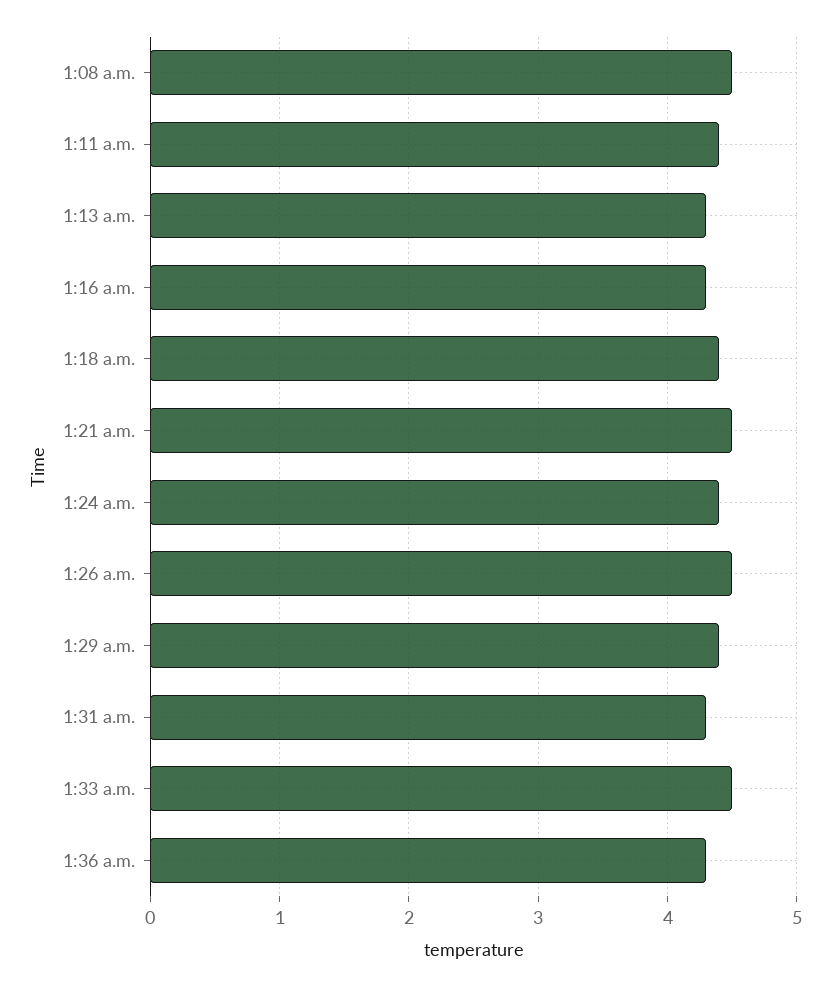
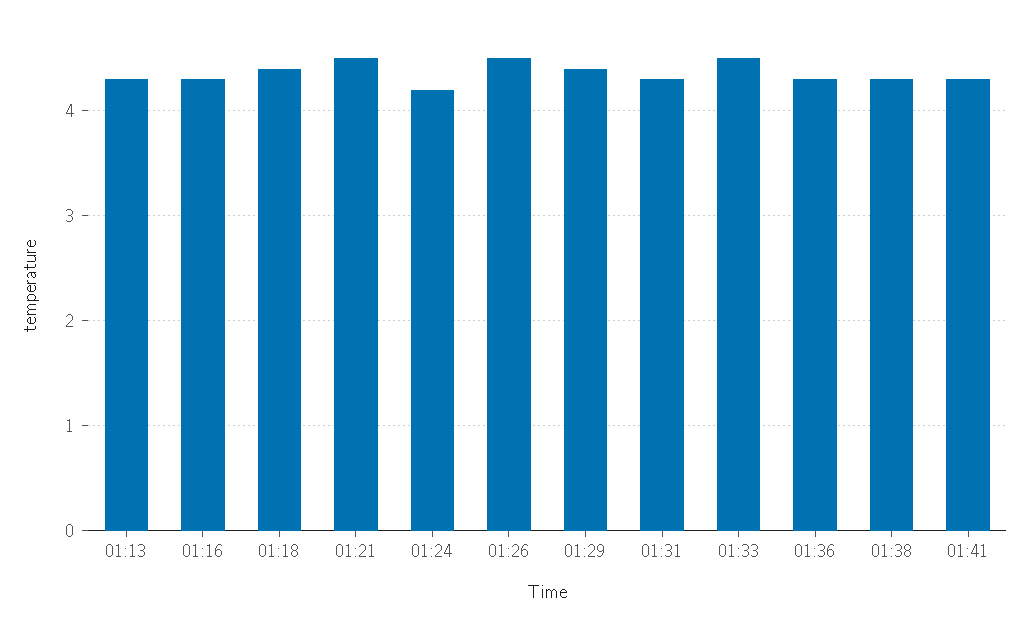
1:08 a.m.: 4.5 -> none
1:11 a.m.: 4.4 -> none
1:24 a.m.: 4.4 -> 4.2
01:38: none -> 4.3
01:41: none -> 4.3

